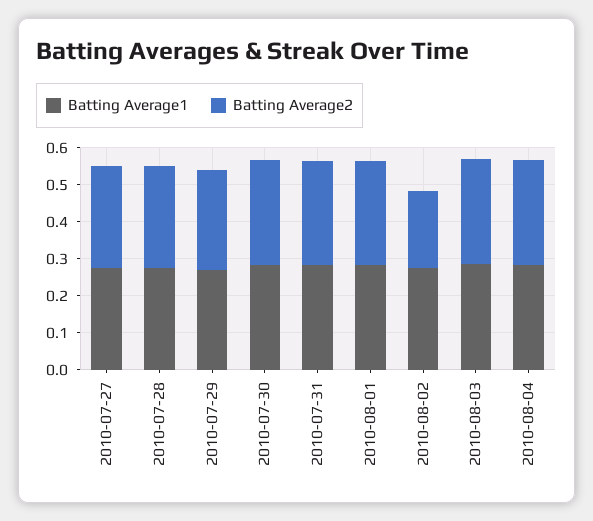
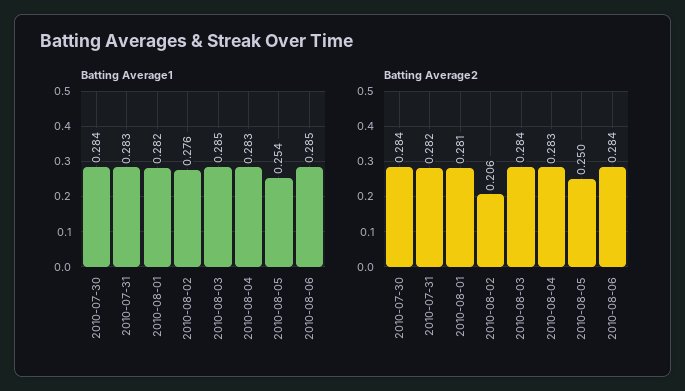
Batting Average1, 2010-07-27: 0.275 -> none
Batting Average2, 2010-07-27: 0.275 -> none
Batting Average1, 2010-07-28: 0.275 -> none
Batting Average2, 2010-07-28: 0.275 -> none
Batting Average1, 2010-07-29: 0.275 -> none
Batting Average2, 2010-07-29: 0.275 -> none
Batting Average1, 2010-08-05: none -> 0.254
Batting Average1, 2010-08-06: none -> 0.285
Batting Average2, 2010-08-05: none -> 0.25
Batting Average2, 2010-08-06: none -> 0.284

